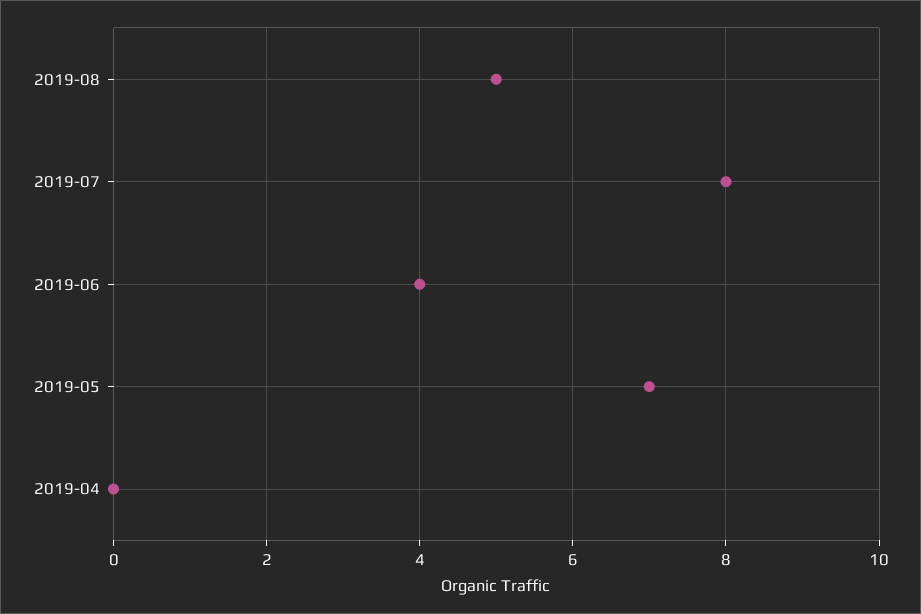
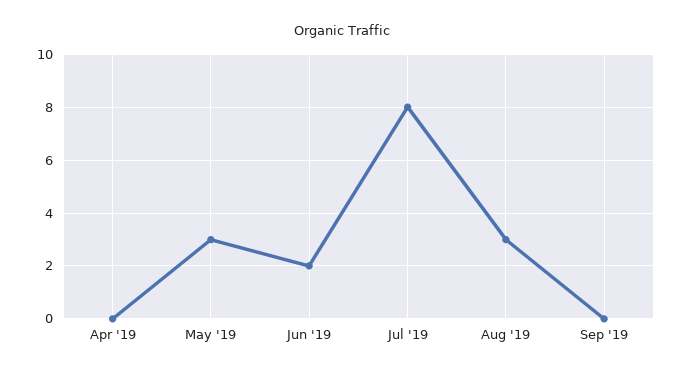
2019-08: 5 -> 3
2019-06: 4 -> 2
2019-05: 7 -> 3
Sep '19: none -> 0

